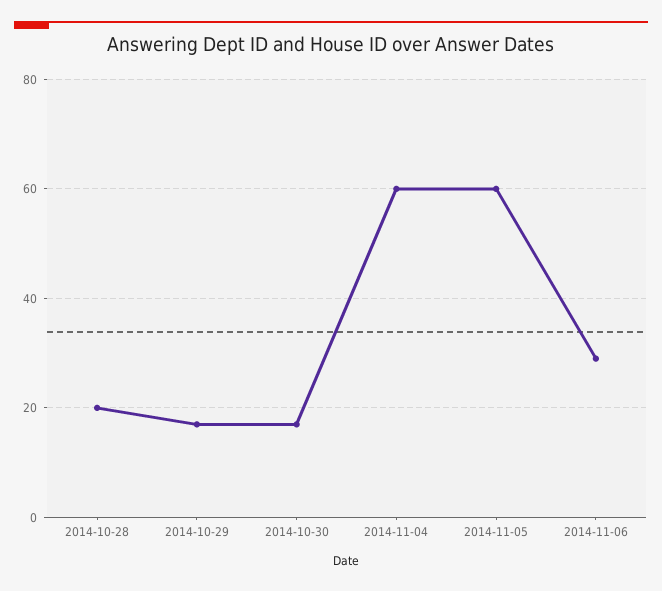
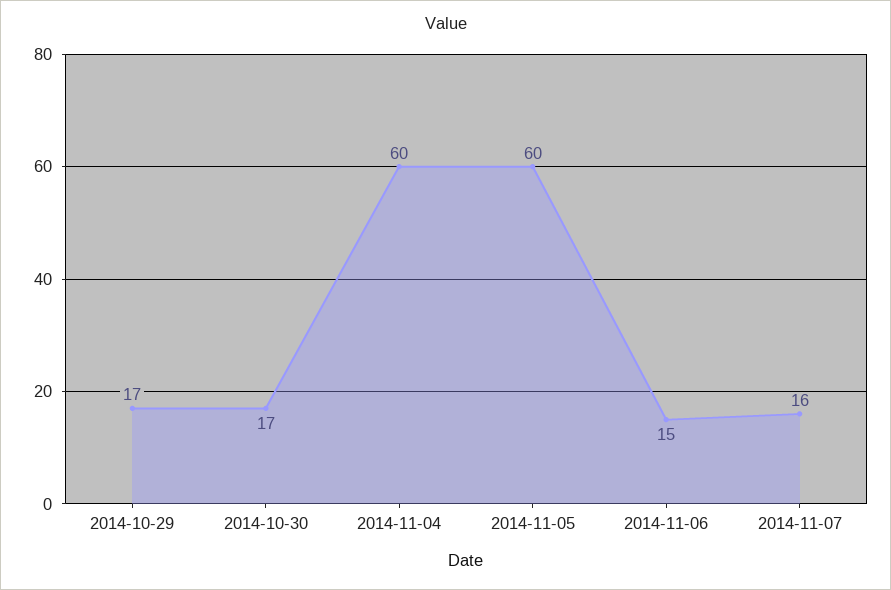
2014-10-28: 20 -> none
2014-11-06: 30 -> 15
2014-11-07: none -> 16

